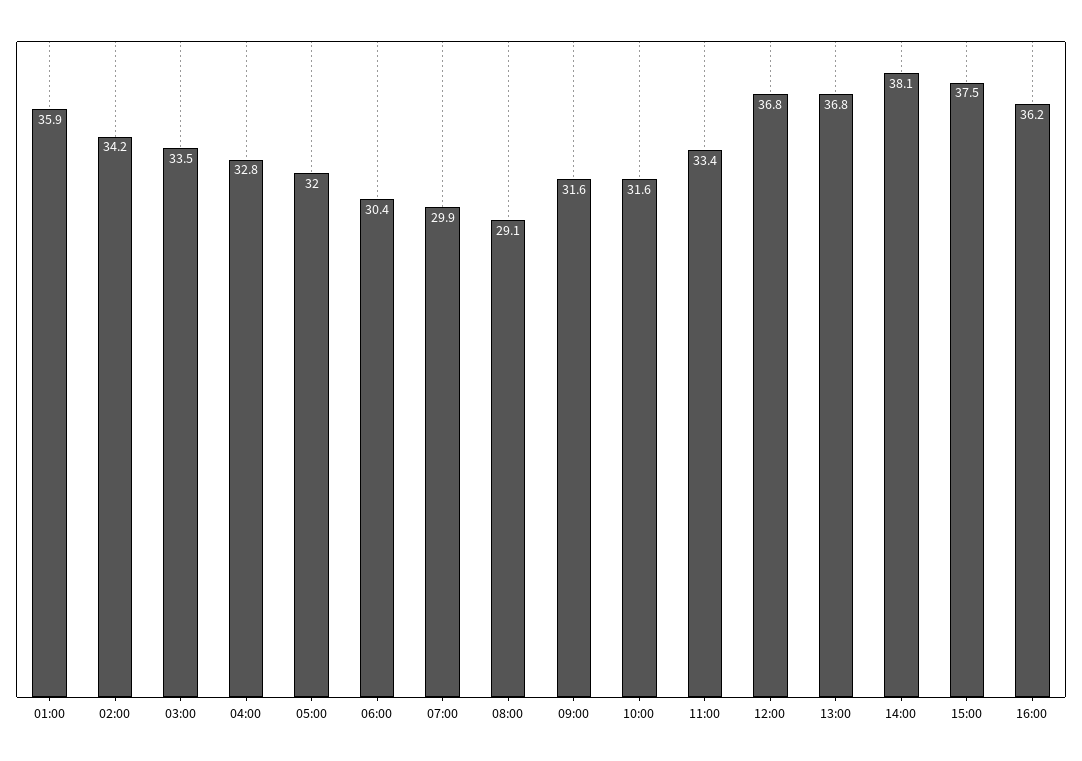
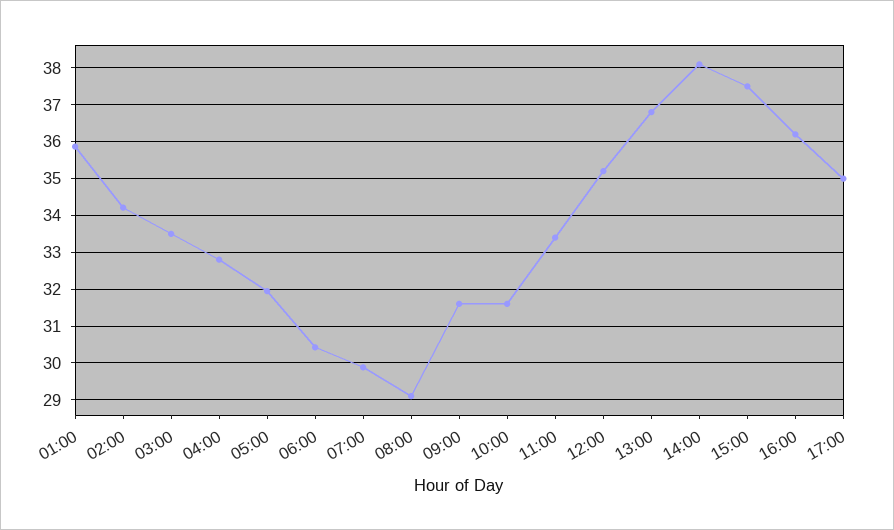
12:00: 36.8 -> 35.2
17:00: none -> 35

